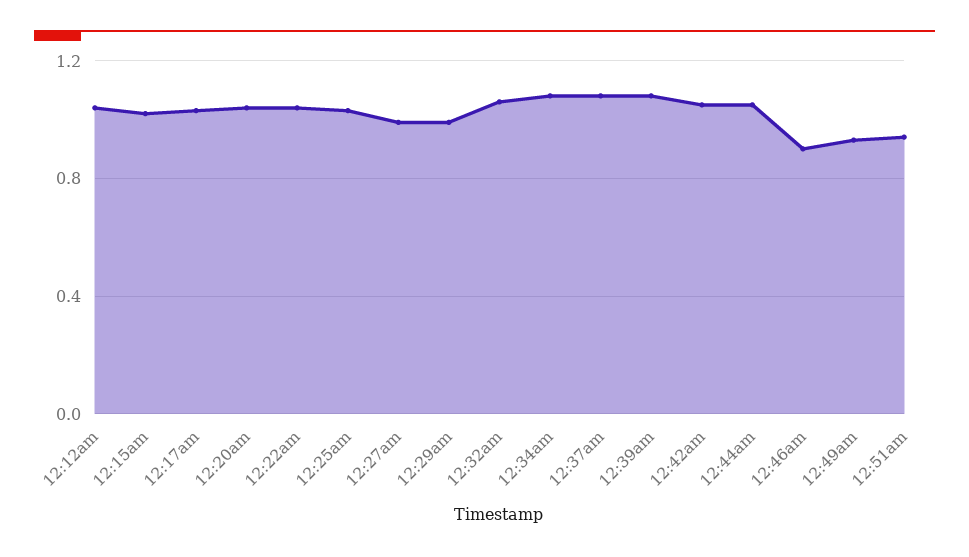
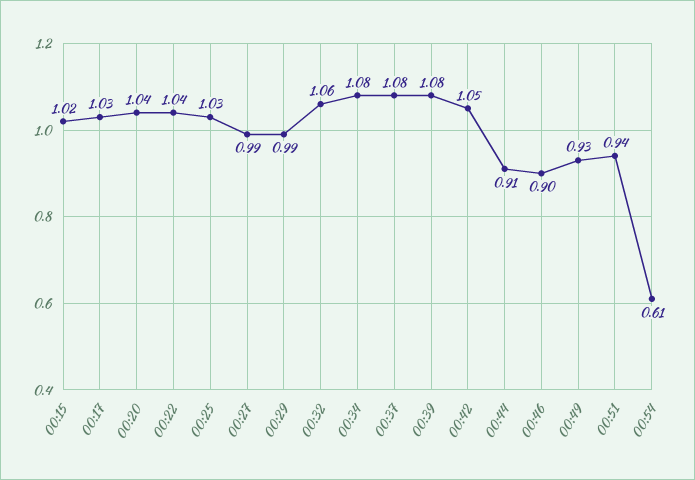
12:12am: 1.05 -> none
12:44am: 1.05 -> 0.91
00:54: none -> 0.61

